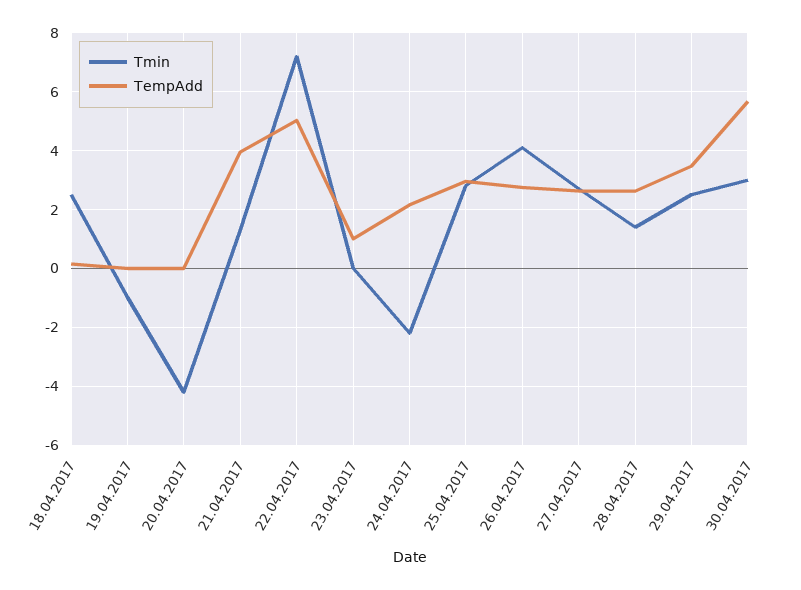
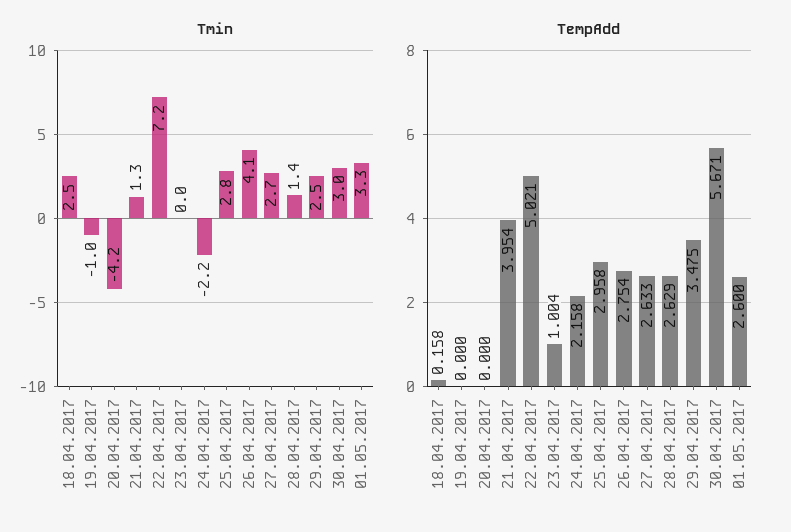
Tmin, 01.05.2017: none -> 3.3
TempAdd, 01.05.2017: none -> 2.6

